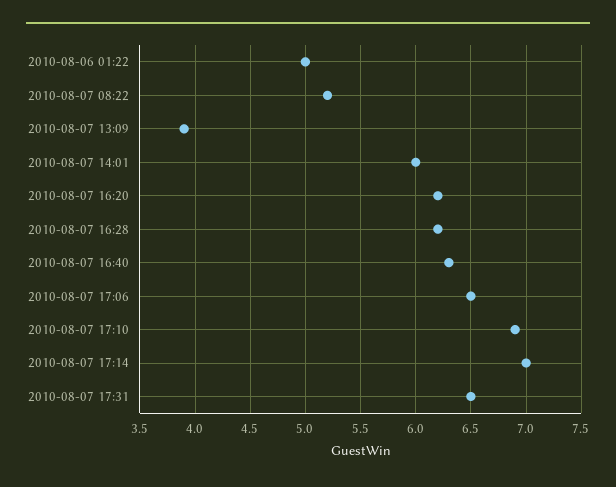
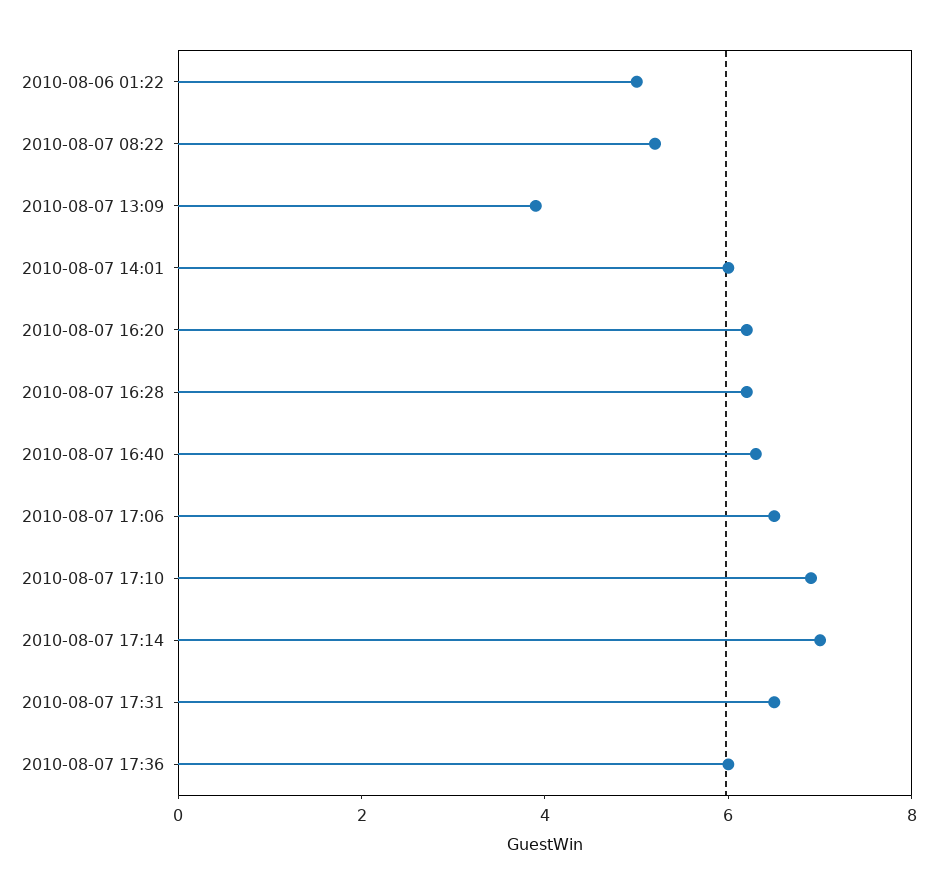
2010-08-07 17:36: none -> 6

